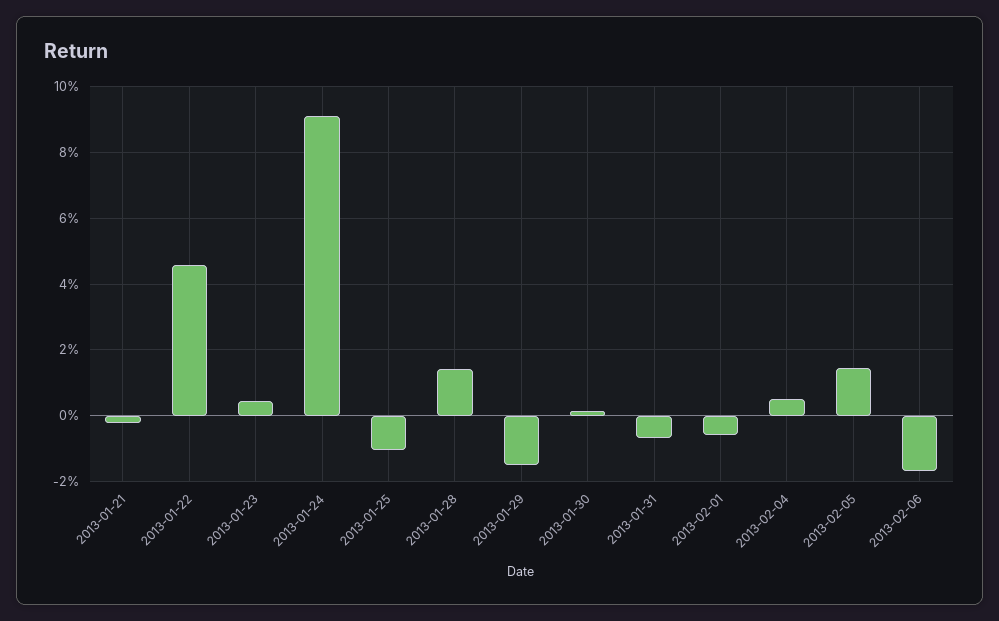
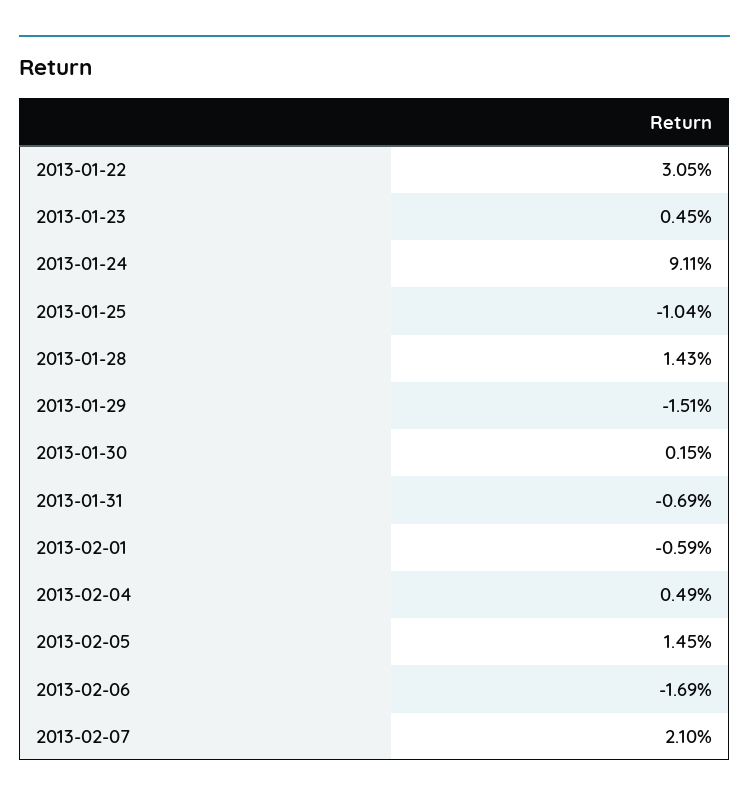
2013-01-21: -0.2 -> none
2013-01-22: 4.6 -> 3.05
2013-02-07: none -> 2.1

